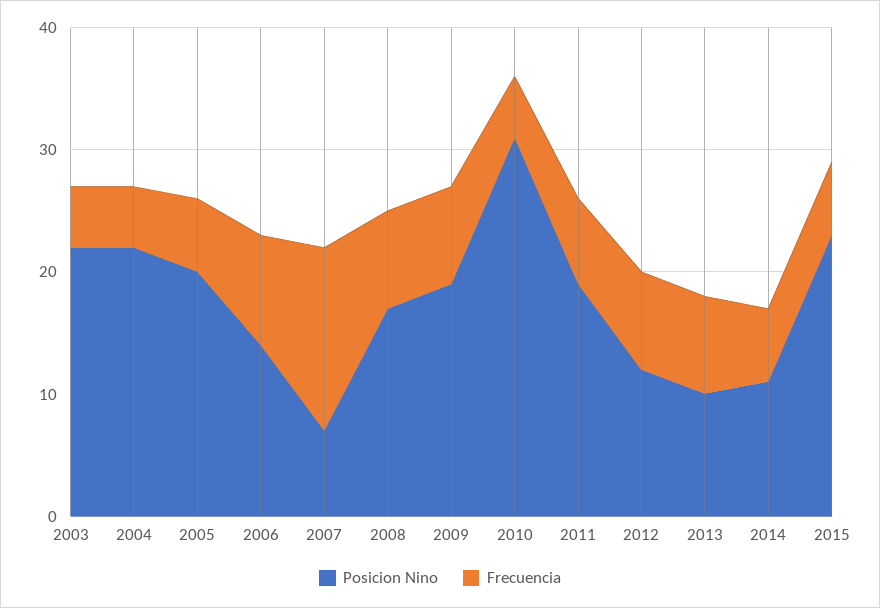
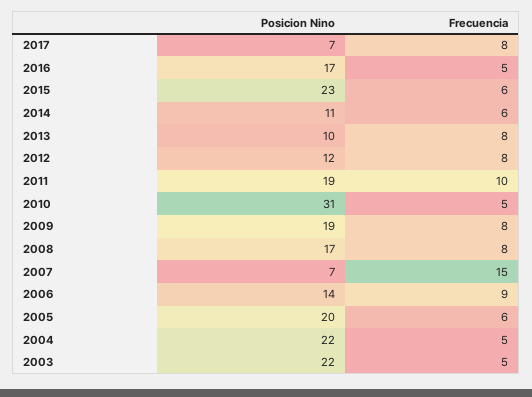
Frecuencia, 2011: 7 -> 10
Posicion Nino, 2017: none -> 7
Frecuencia, 2017: none -> 8
Posicion Nino, 2016: none -> 17
Frecuencia, 2016: none -> 5

